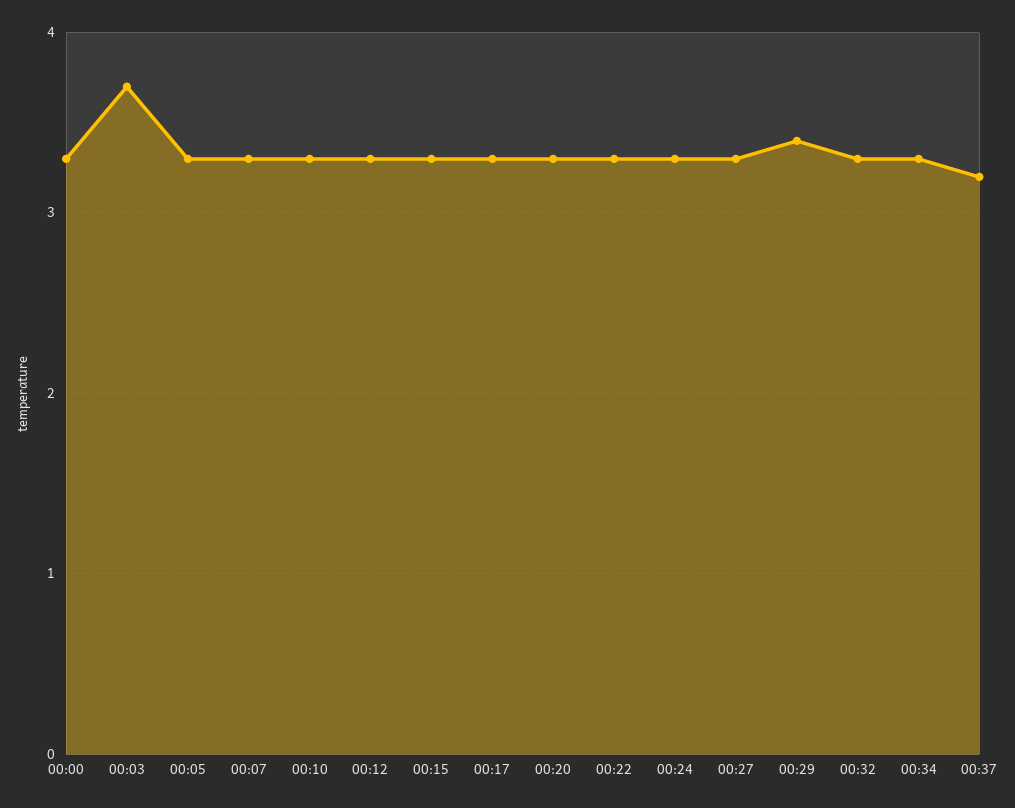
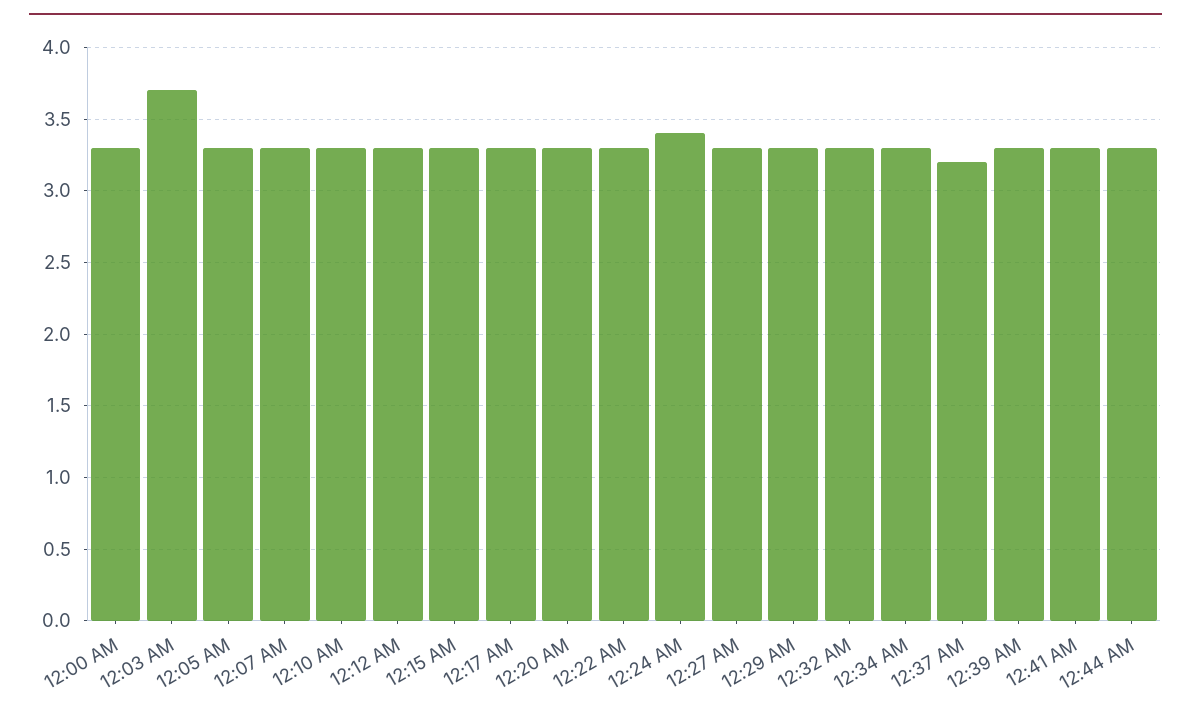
00:24: 3.3 -> 3.4
00:29: 3.4 -> 3.3
12:39 AM: none -> 3.3
12:41 AM: none -> 3.3
12:44 AM: none -> 3.3

